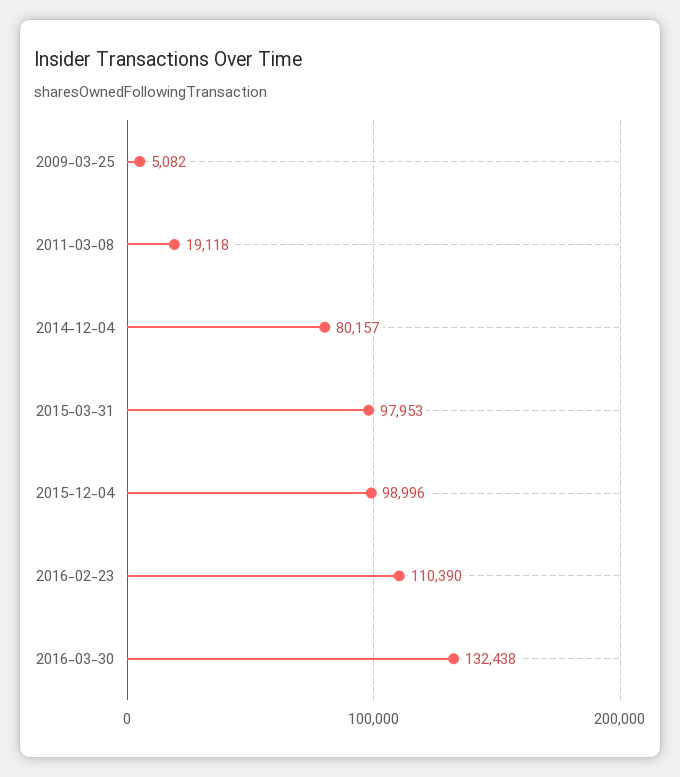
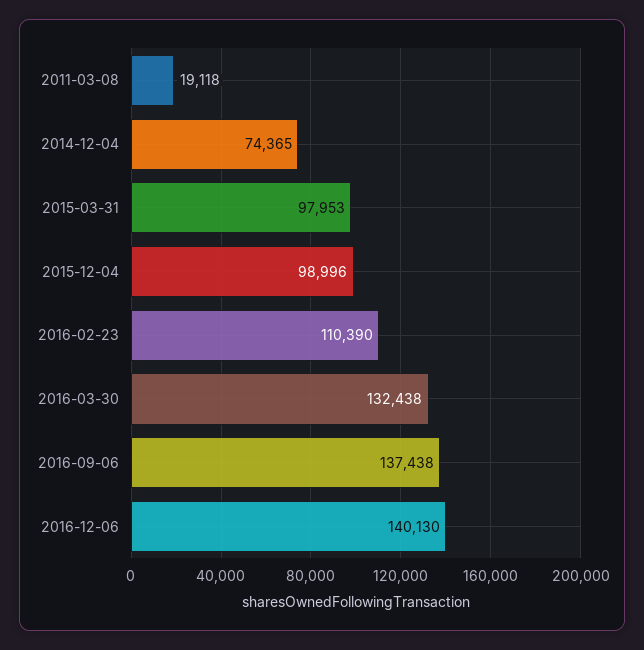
2009-03-25: 5082 -> none
2014-12-04: 80157 -> 74365
2016-09-06: none -> 137438
2016-12-06: none -> 140130

